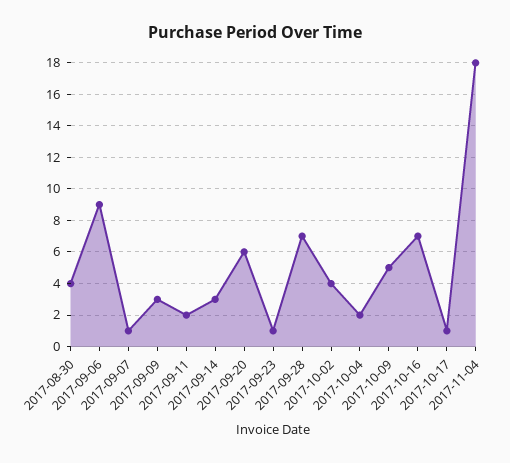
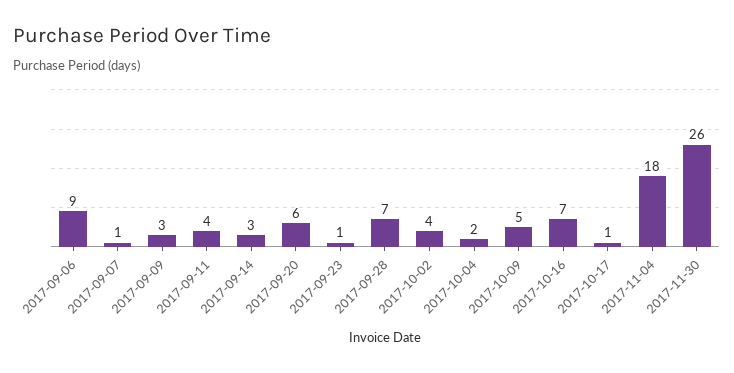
2017-08-30: 4 -> none
2017-09-11: 2 -> 4
2017-11-30: none -> 26

